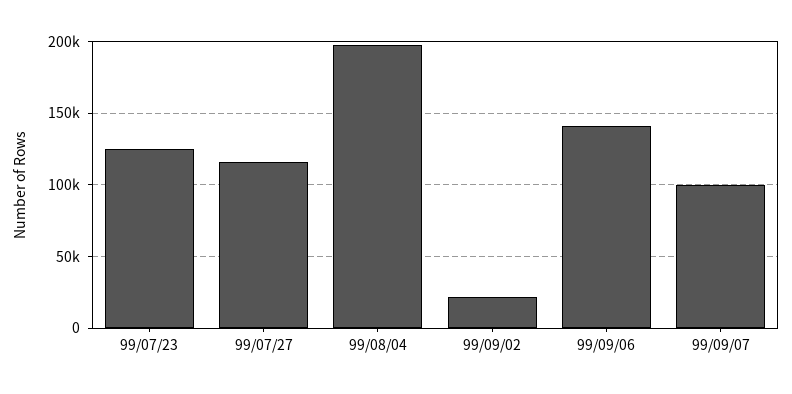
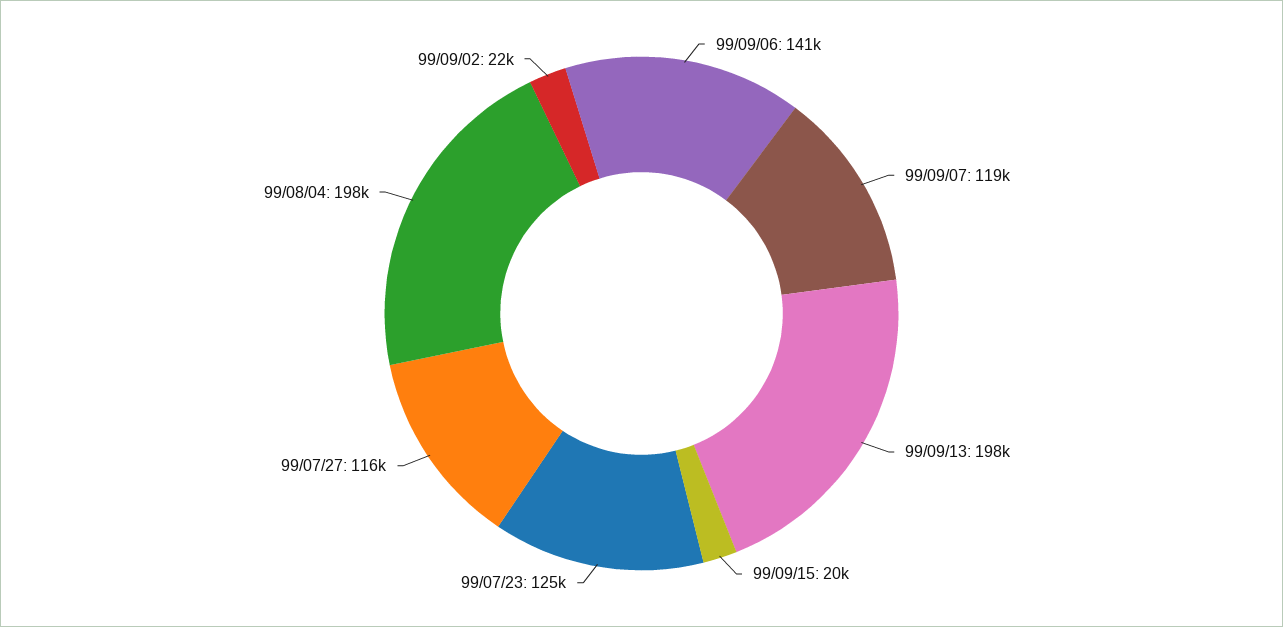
99/09/07: 100000 -> 119000
99/09/13: none -> 198000
99/09/15: none -> 20000

